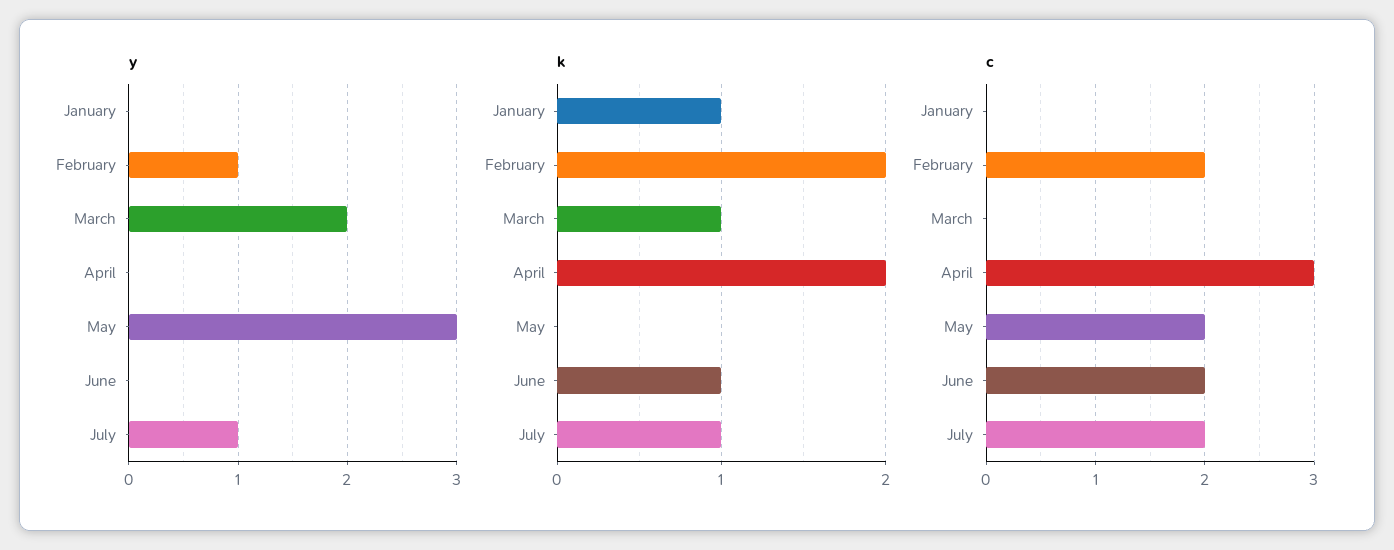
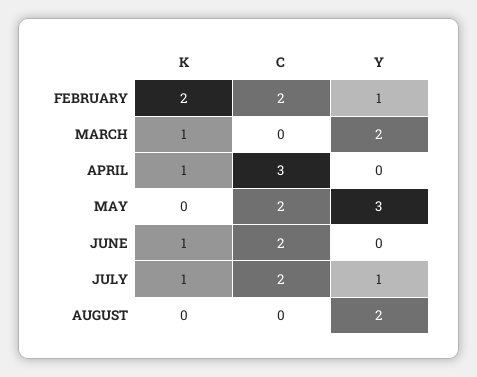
y, January: 0 -> none
k, January: 1 -> none
k, April: 2 -> 1
c, January: 0 -> none
k, AUGUST: none -> 0
c, AUGUST: none -> 0
y, AUGUST: none -> 2

